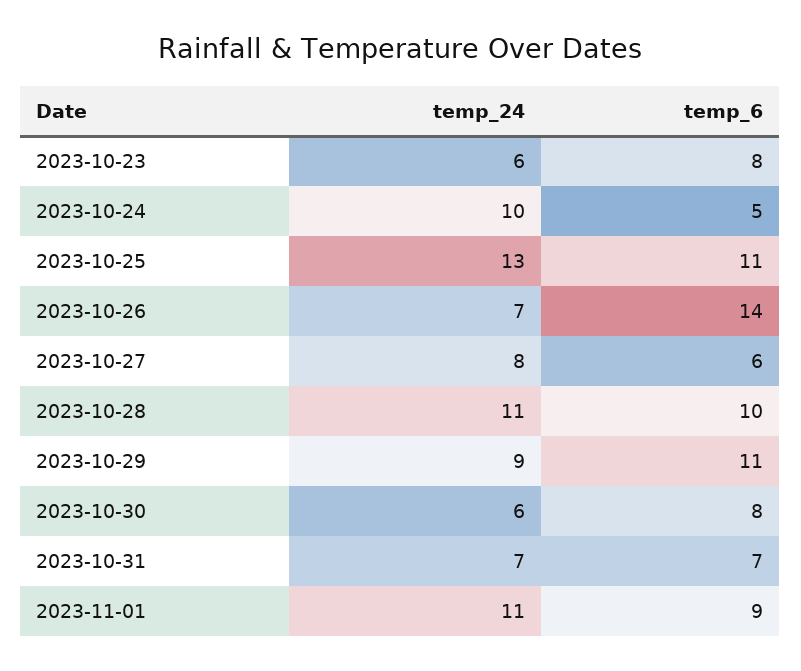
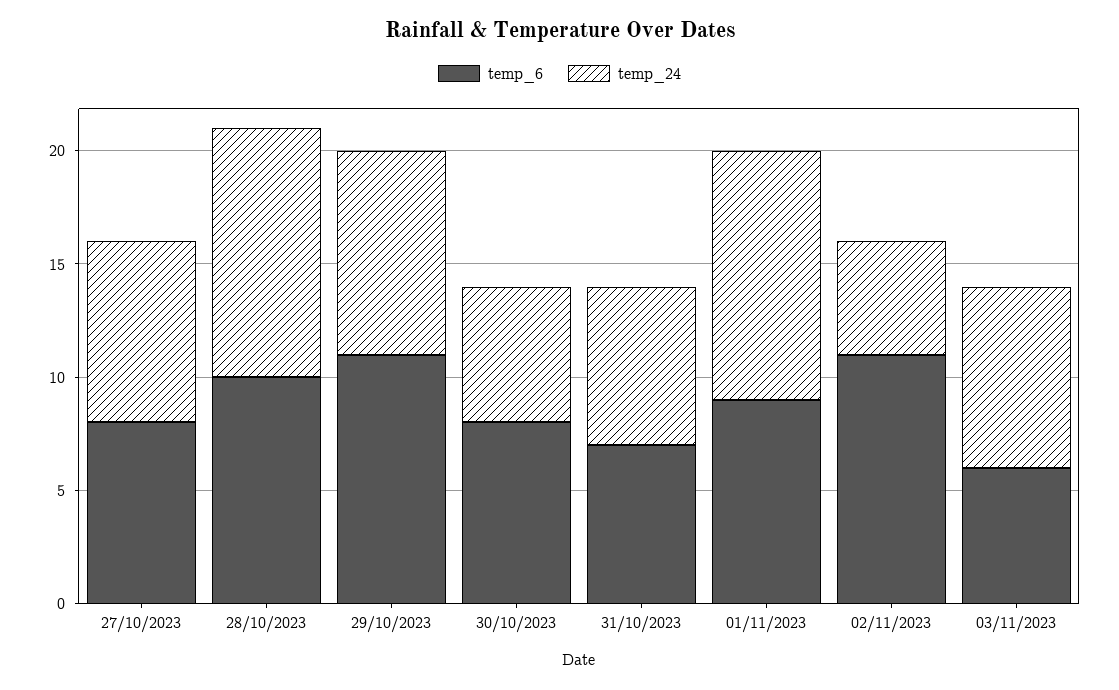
temp_24, 2023-10-23: 6 -> none
temp_6, 2023-10-23: 8 -> none
temp_24, 2023-10-24: 10 -> none
temp_6, 2023-10-24: 5 -> none
temp_24, 2023-10-25: 13 -> none
temp_6, 2023-10-25: 11 -> none
temp_24, 2023-10-26: 7 -> none
temp_6, 2023-10-26: 14 -> none
temp_6, 2023-10-27: 6 -> 8
temp_6, 02/11/2023: none -> 11
temp_24, 02/11/2023: none -> 5
temp_6, 03/11/2023: none -> 6
temp_24, 03/11/2023: none -> 8

